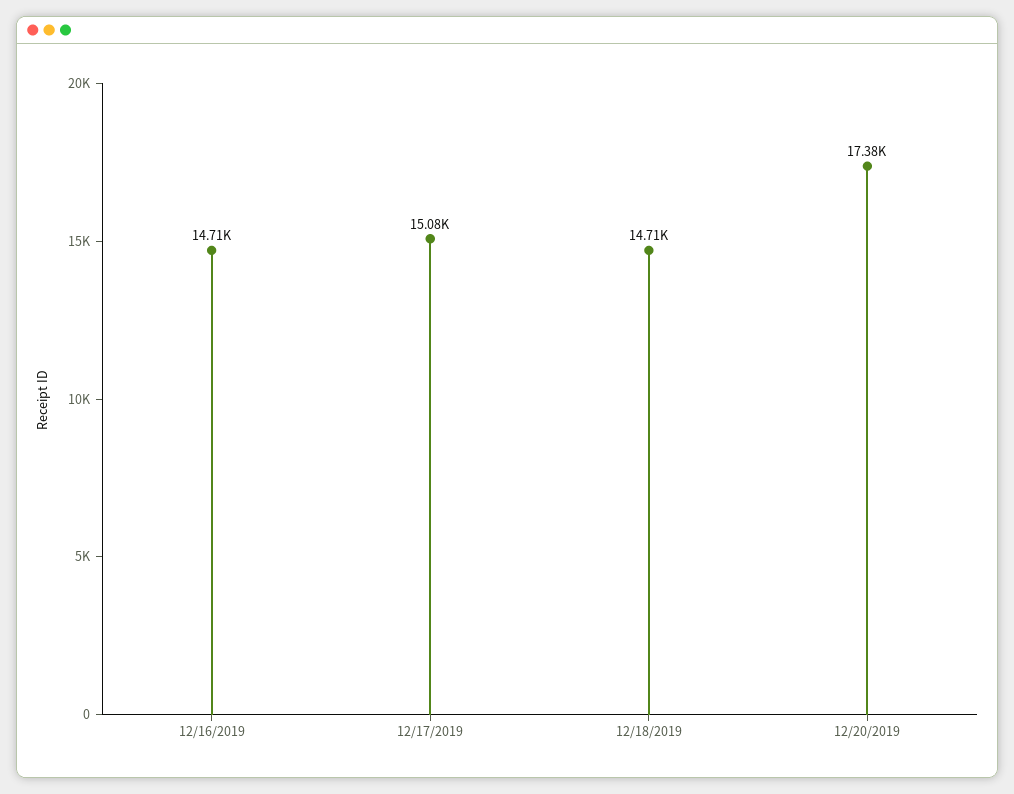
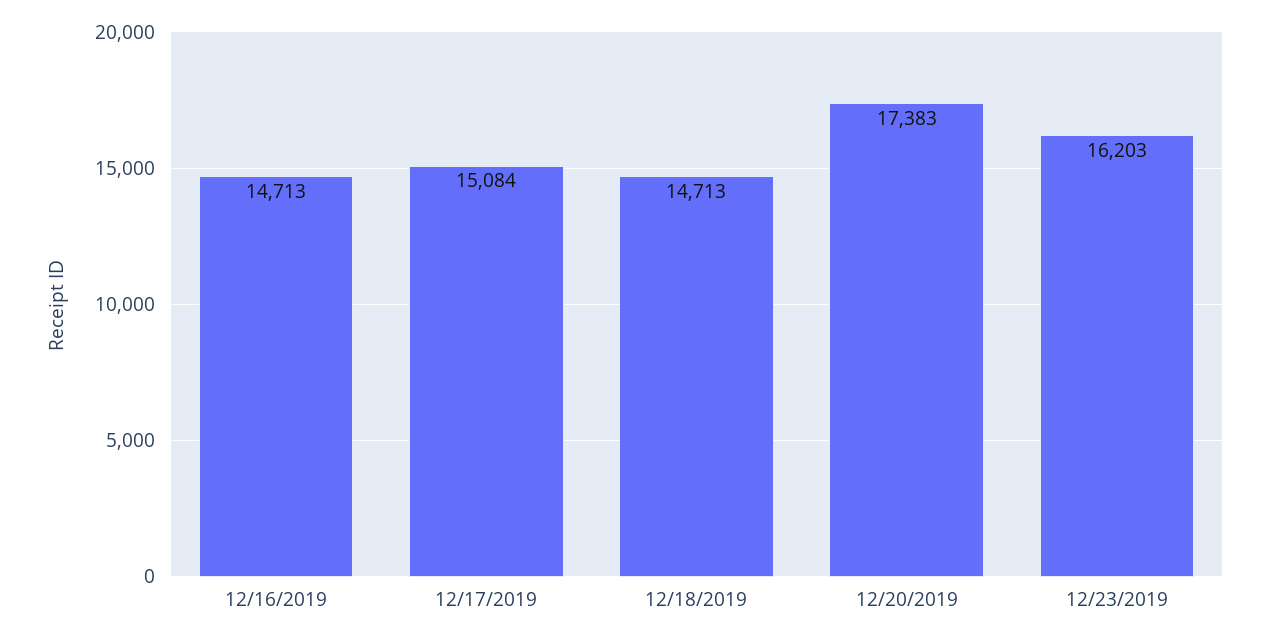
12/23/2019: none -> 16203

